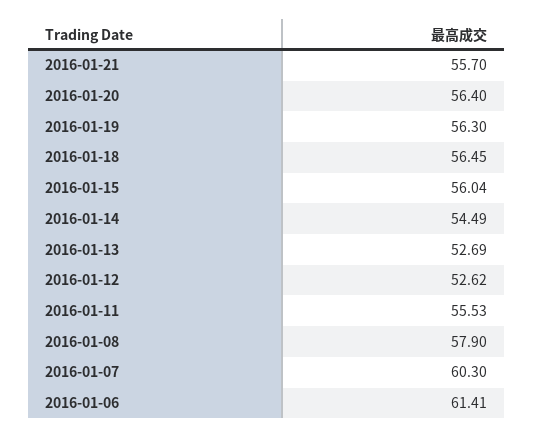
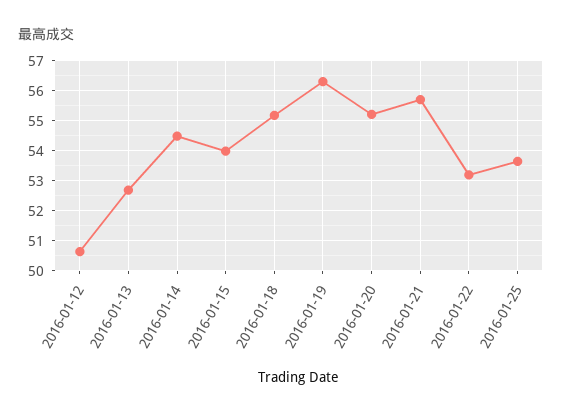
2016-01-20: 56.4 -> 55.2
2016-01-18: 56.45 -> 55.2
2016-01-15: 56.04 -> 54
2016-01-12: 52.62 -> 50.6
2016-01-11: 55.53 -> none
2016-01-08: 57.9 -> none
2016-01-07: 60.3 -> none
2016-01-06: 61.41 -> none
2016-01-22: none -> 53.2
2016-01-25: none -> 53.6

